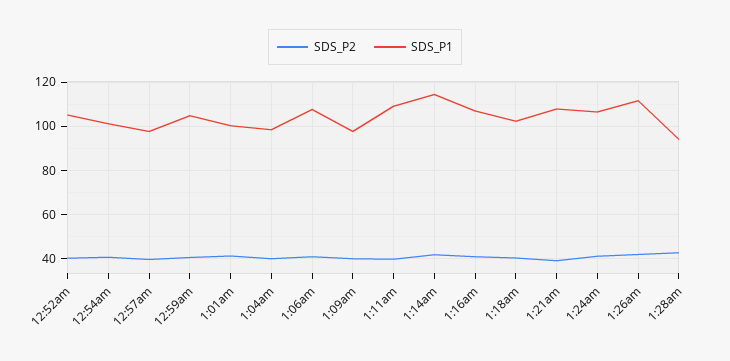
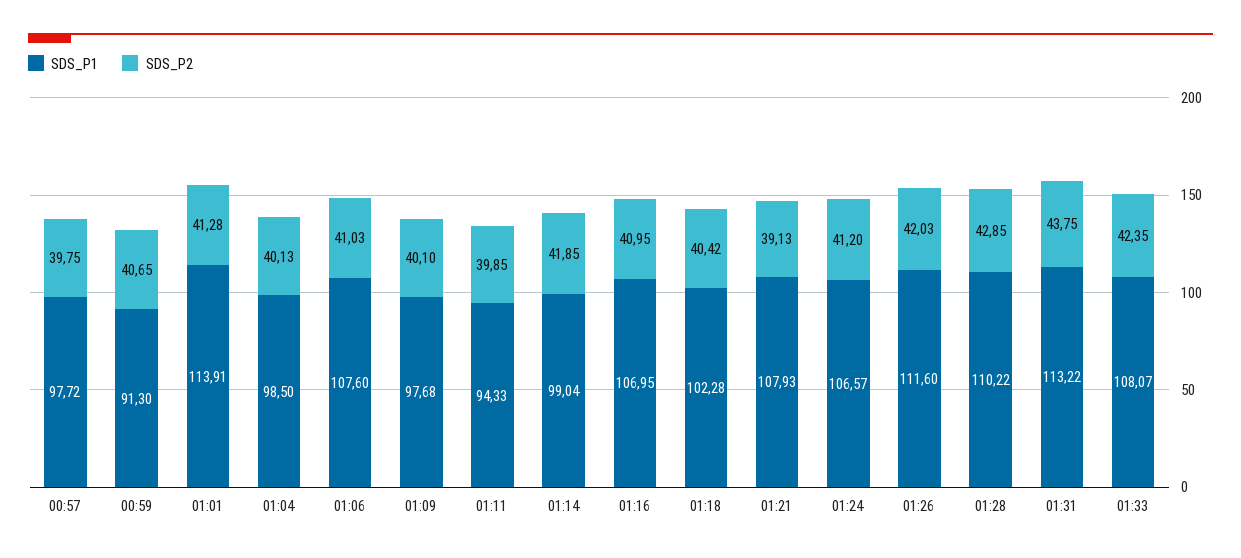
SDS_P2, 12:52am: 40 -> none
SDS_P1, 12:52am: 105 -> none
SDS_P2, 12:54am: 40 -> none
SDS_P1, 12:54am: 100 -> none
SDS_P1, 12:59am: 105 -> 91.3
SDS_P1, 1:01am: 100 -> 113.91
SDS_P1, 1:11am: 110 -> 94.33
SDS_P1, 1:14am: 115 -> 99.04
SDS_P1, 1:28am: 95 -> 110.22
SDS_P1, 01:31: none -> 113.22
SDS_P2, 01:31: none -> 43.75
SDS_P1, 01:33: none -> 108.07
SDS_P2, 01:33: none -> 42.35

